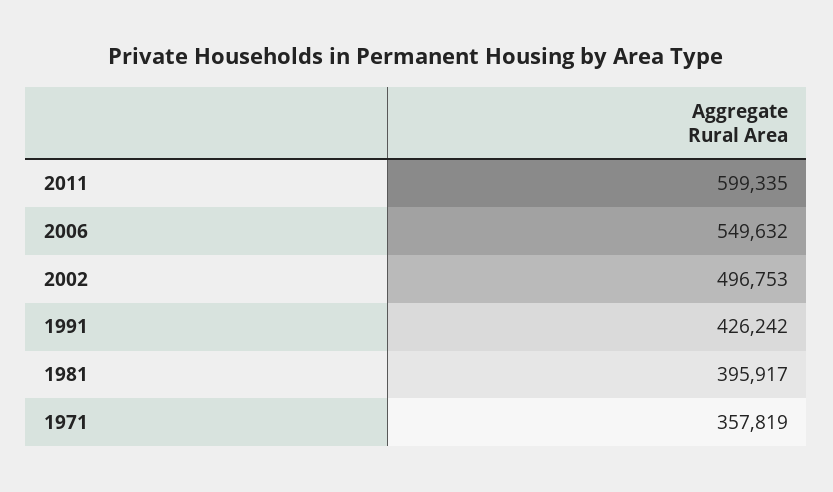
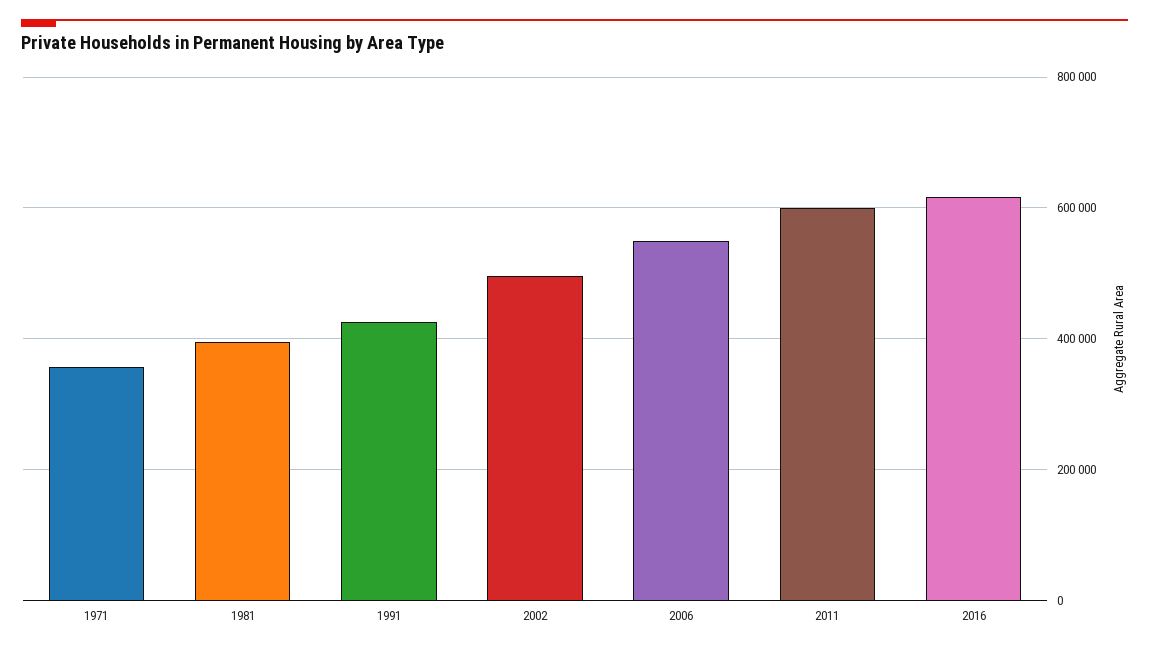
2016: none -> 620000

